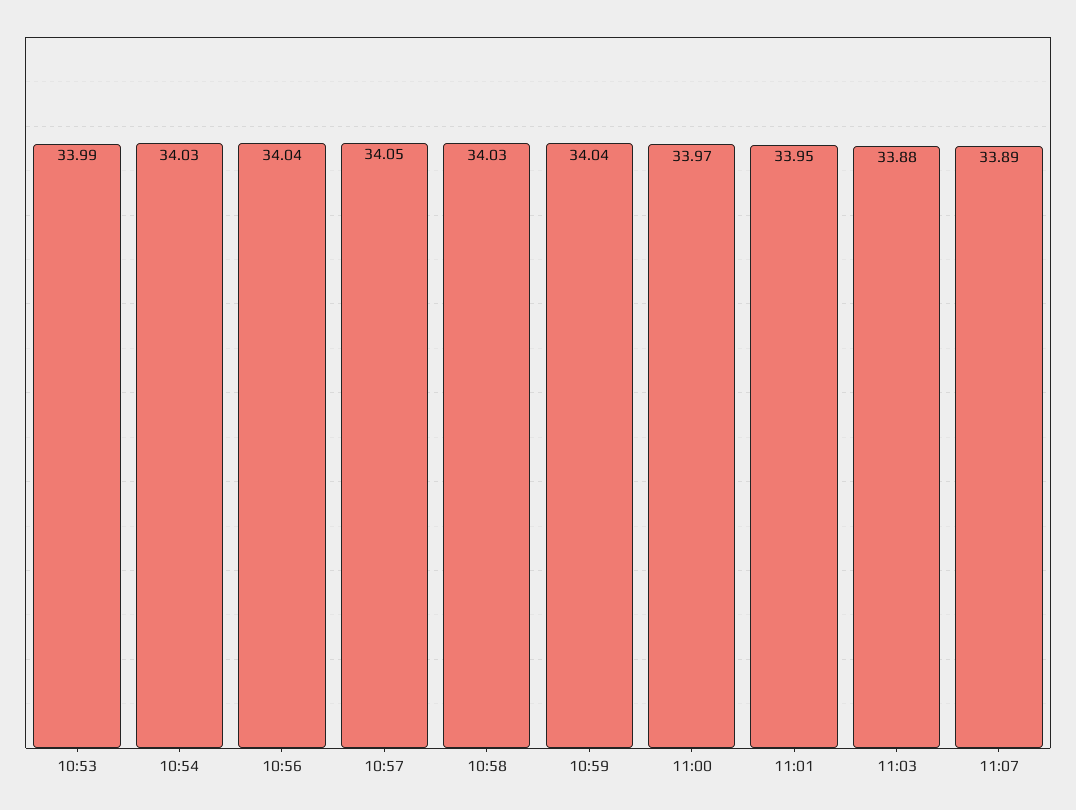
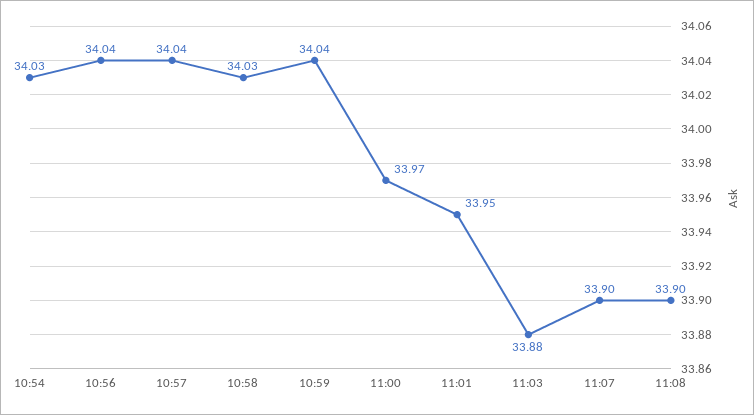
10:53: 33.99 -> none
10:57: 34.05 -> 34.04
11:07: 33.89 -> 33.9
11:08: none -> 33.9

